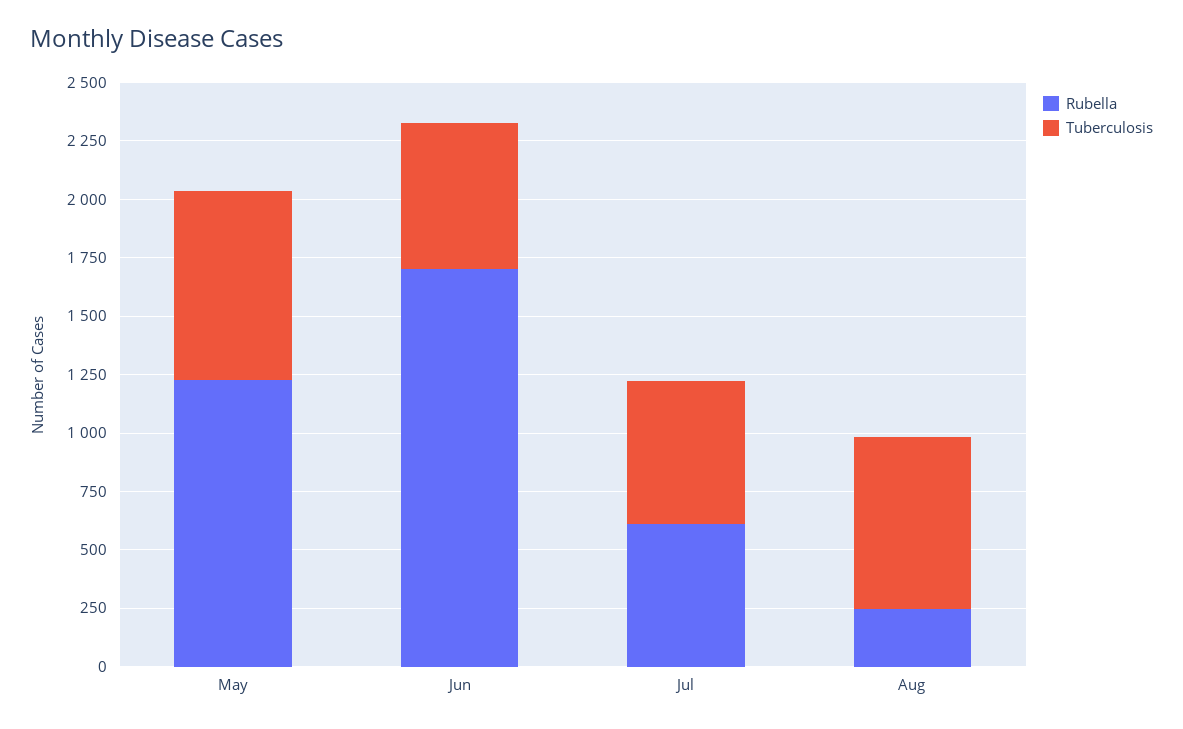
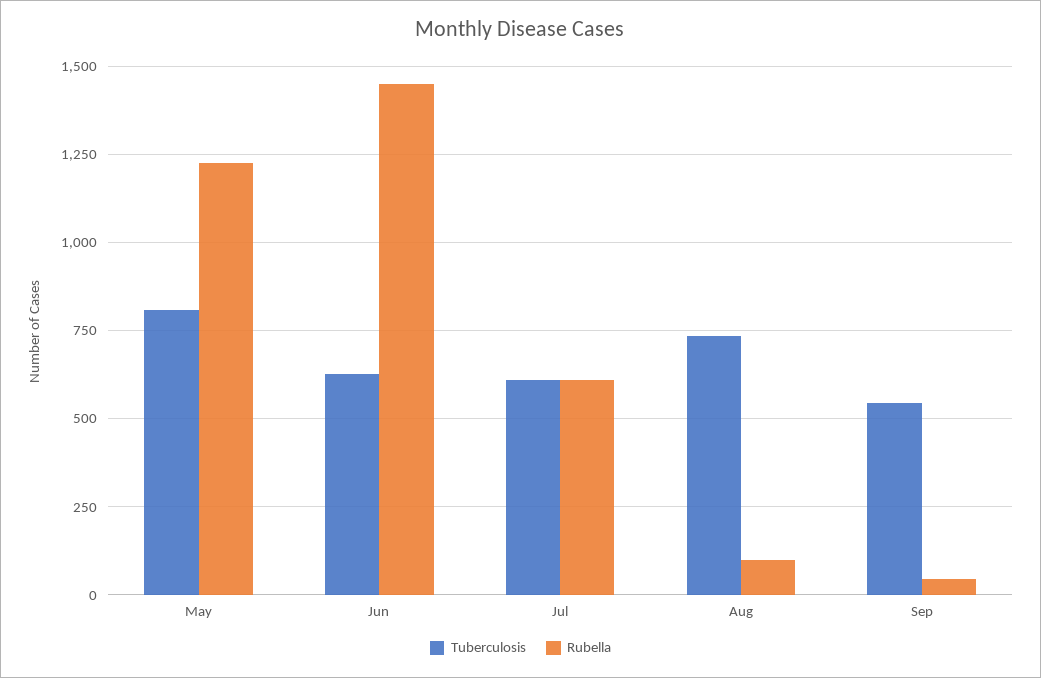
Rubella, Jun: 1700 -> 1450
Rubella, Aug: 250 -> 100
Tuberculosis, Sep: none -> 550
Rubella, Sep: none -> 50

